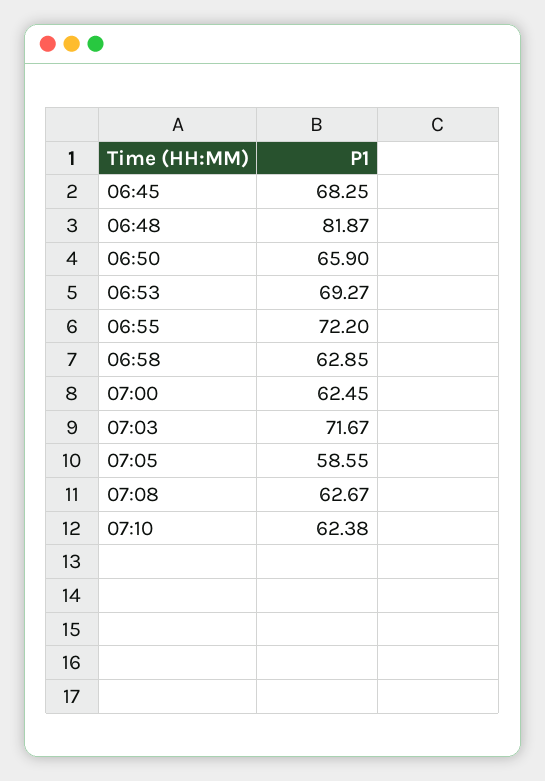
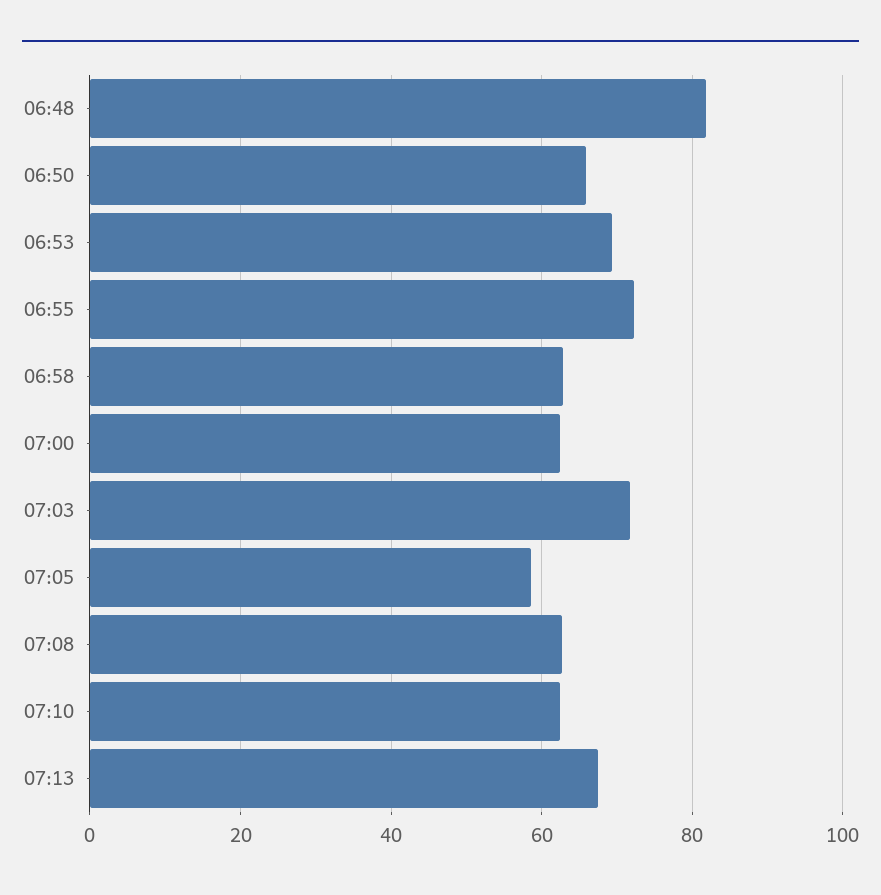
06:45: 68.25 -> none
07:13: none -> 68

